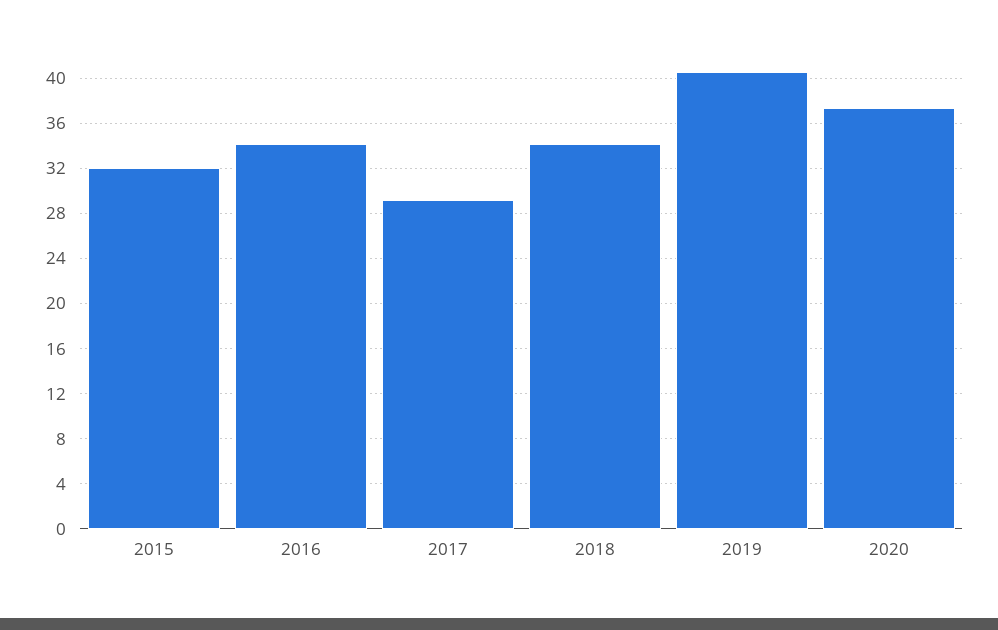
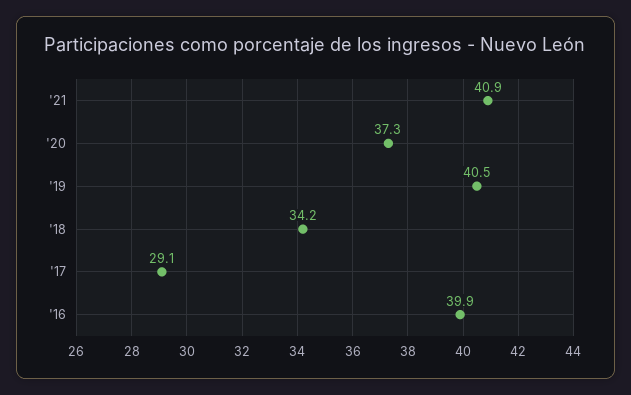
2015: 32 -> none
2016: 34 -> 39.9
'21: none -> 40.9

